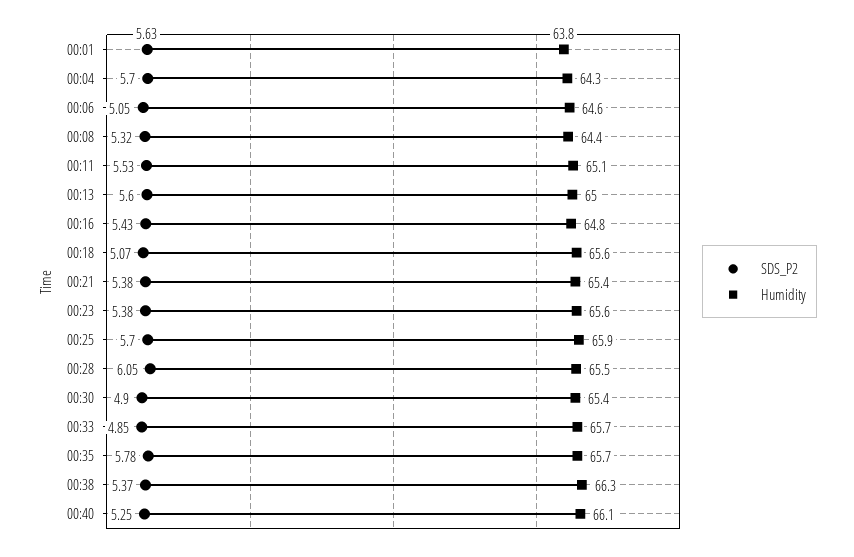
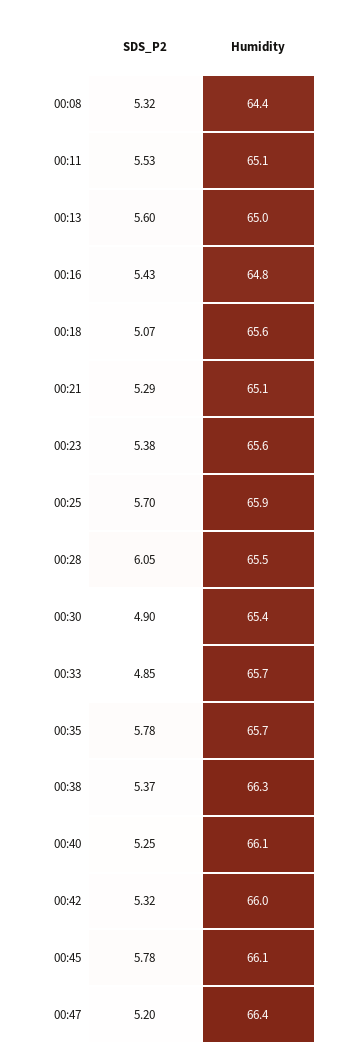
SDS_P2, 00:01: 5.63 -> none
Humidity, 00:01: 63.8 -> none
SDS_P2, 00:04: 5.7 -> none
Humidity, 00:04: 64.3 -> none
SDS_P2, 00:06: 5.05 -> none
Humidity, 00:06: 64.6 -> none
SDS_P2, 00:21: 5.38 -> 5.29
Humidity, 00:21: 65.4 -> 65.1
SDS_P2, 00:42: none -> 5.32
Humidity, 00:42: none -> 66
SDS_P2, 00:45: none -> 5.78
Humidity, 00:45: none -> 66.1
SDS_P2, 00:47: none -> 5.2
Humidity, 00:47: none -> 66.4

